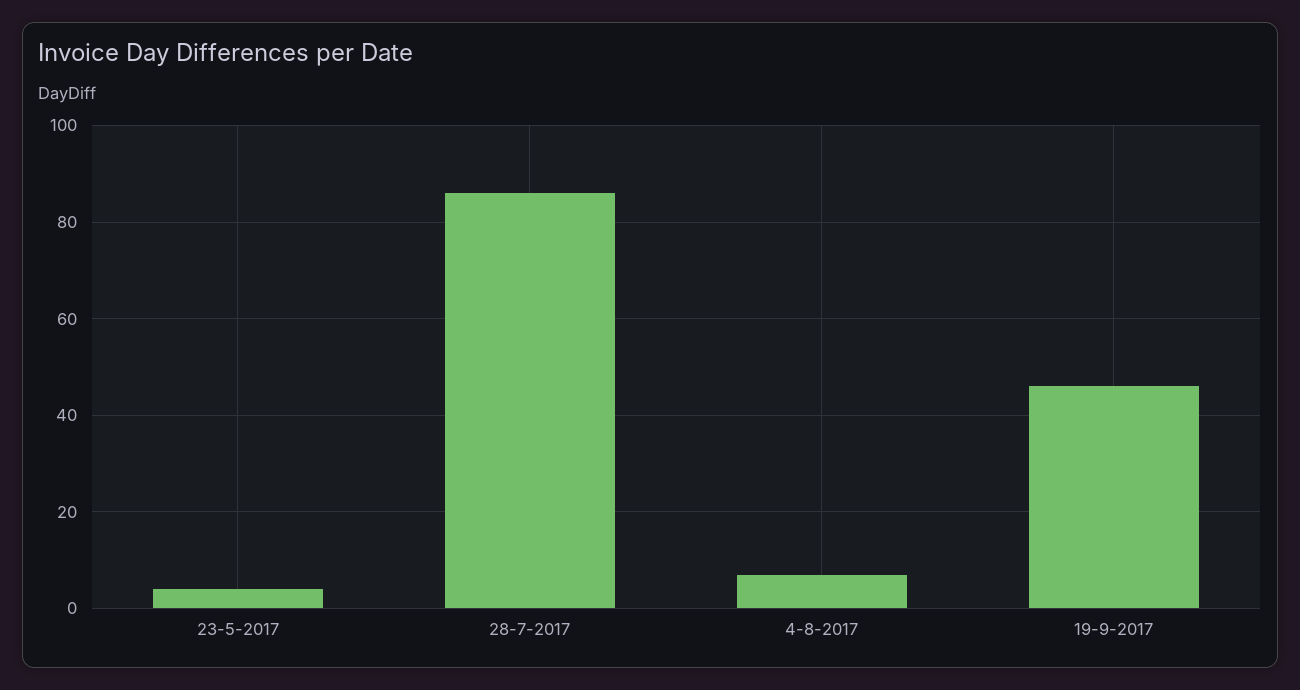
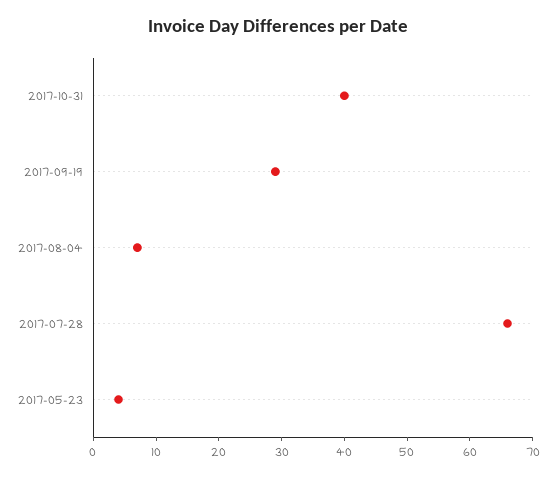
28-7-2017: 85 -> 65
19-9-2017: 45 -> 30
2017-10-31: none -> 40

